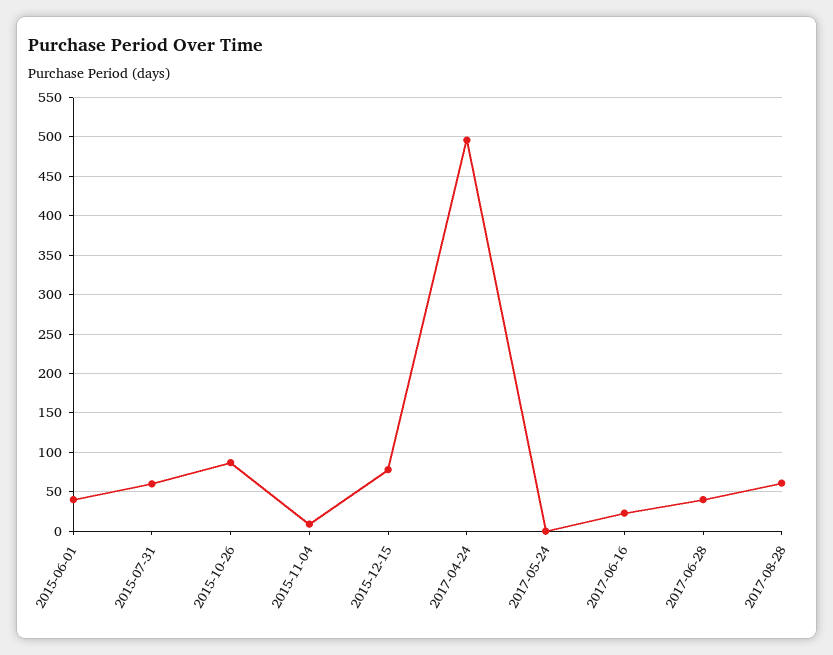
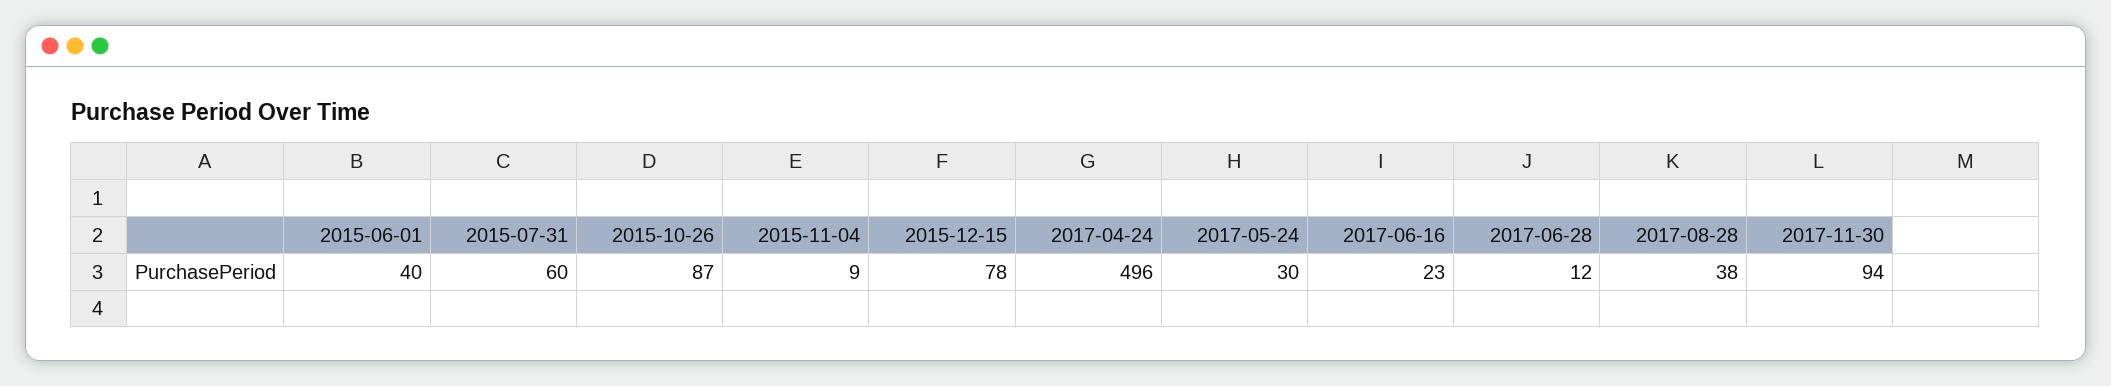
2017-05-24: 0 -> 30
2017-06-28: 40 -> 12
2017-08-28: 60 -> 38
2017-11-30: none -> 94

